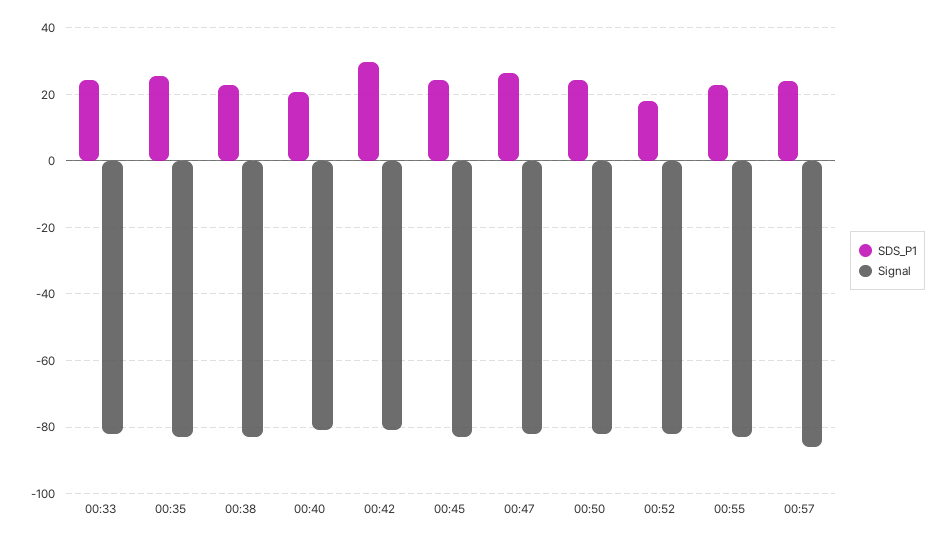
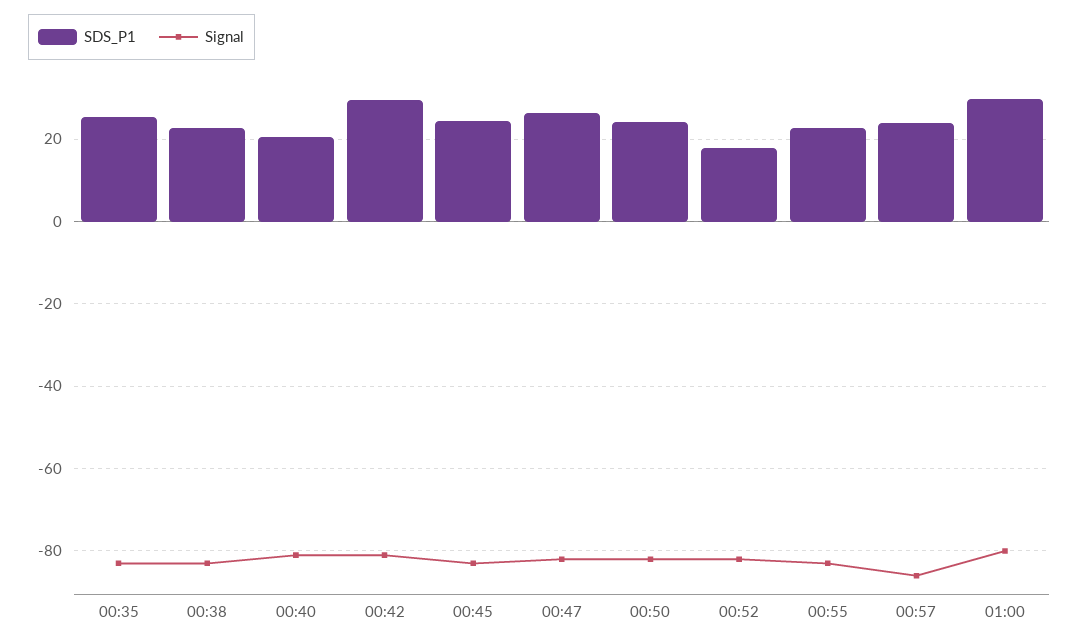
SDS_P1, 00:33: 24 -> none
Signal, 00:33: -82 -> none
SDS_P1, 01:00: none -> 30
Signal, 01:00: none -> -80

